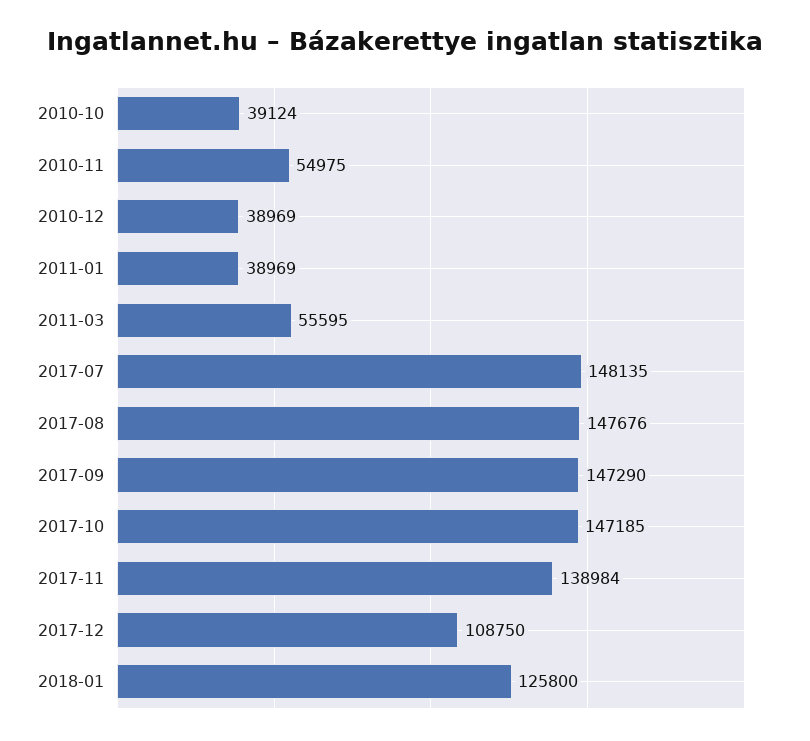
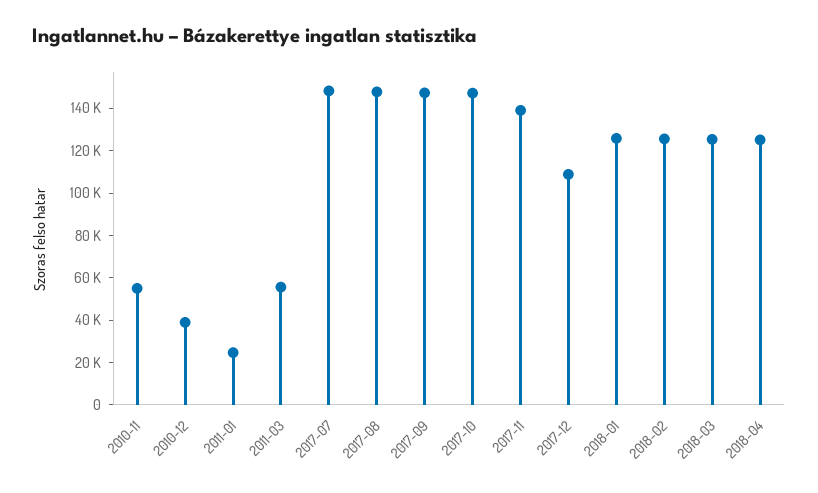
2010-10: 39124 -> none
2011-01: 38969 -> 25000
2018-02: none -> 125000
2018-03: none -> 125000
2018-04: none -> 125000

